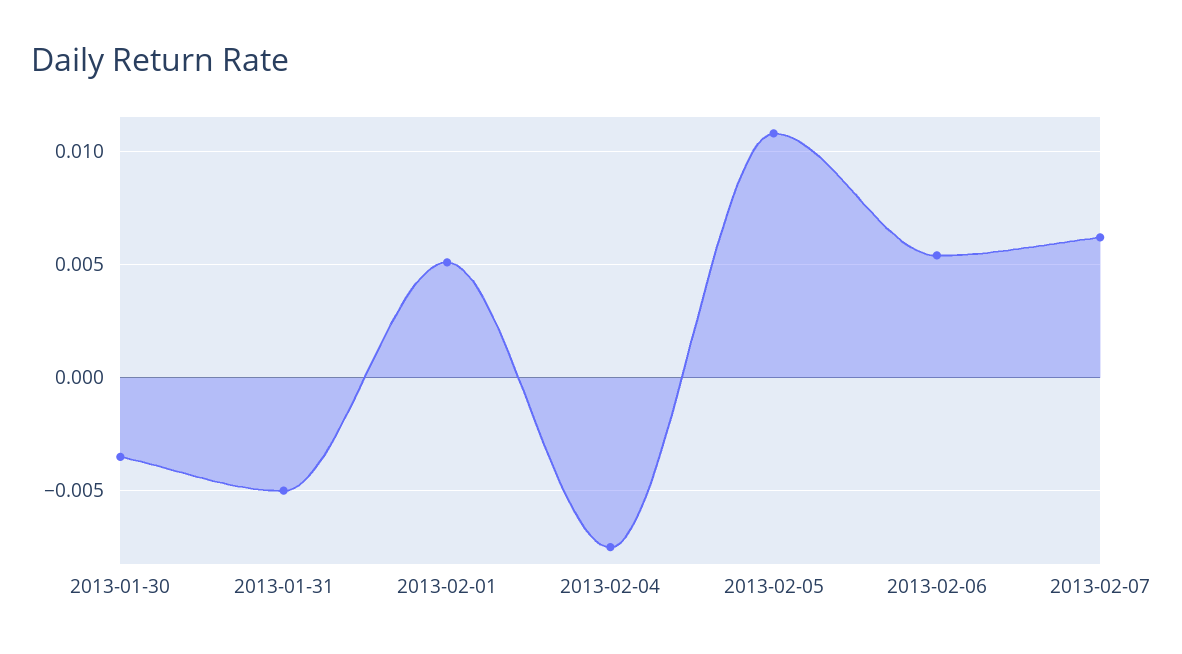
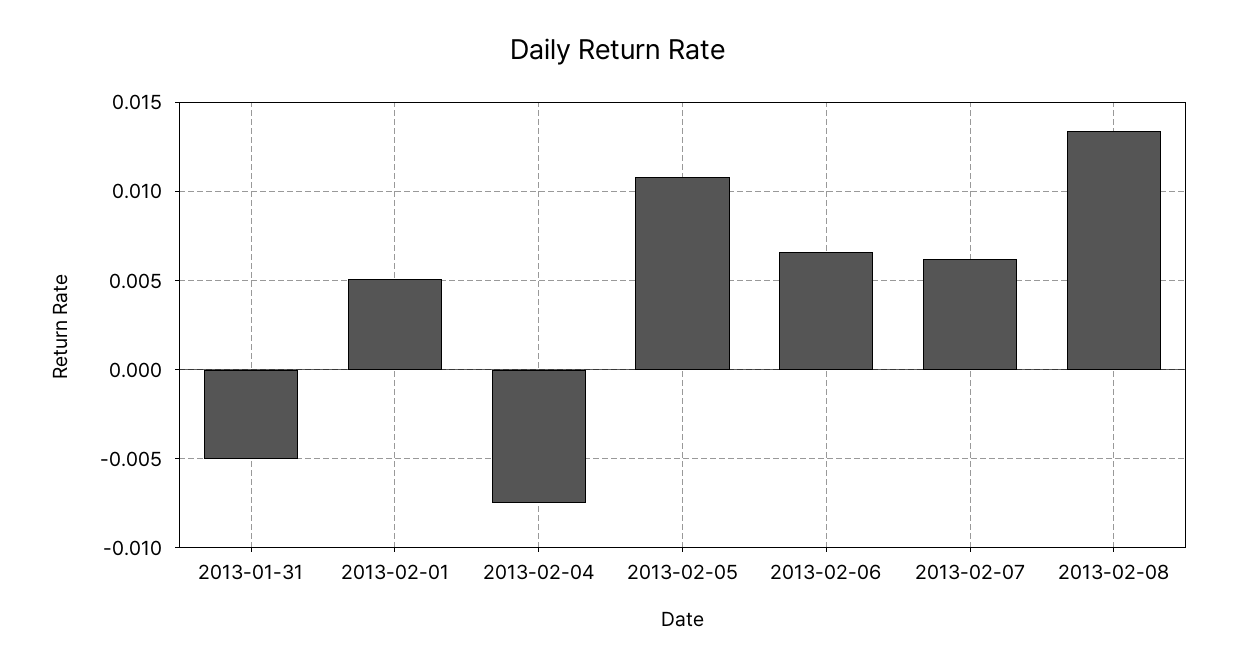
2013-01-30: -0.0035 -> none
2013-02-06: 0.0055 -> 0.0065
2013-02-08: none -> 0.0135

